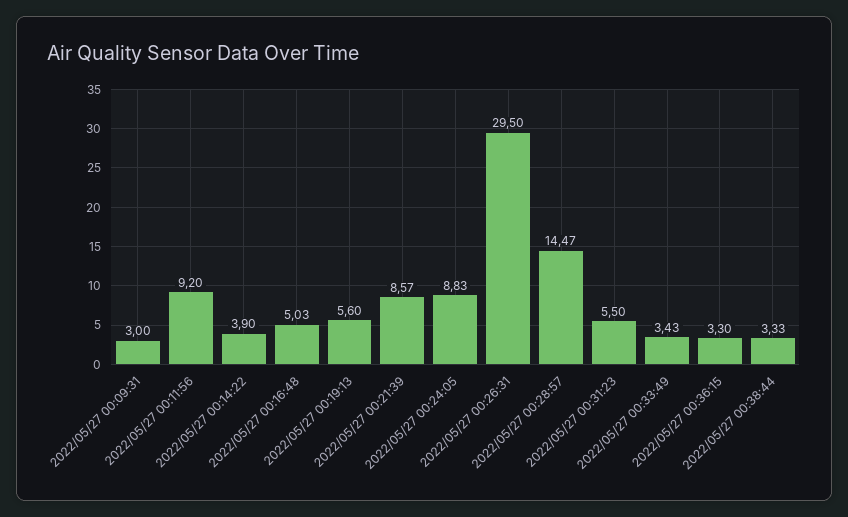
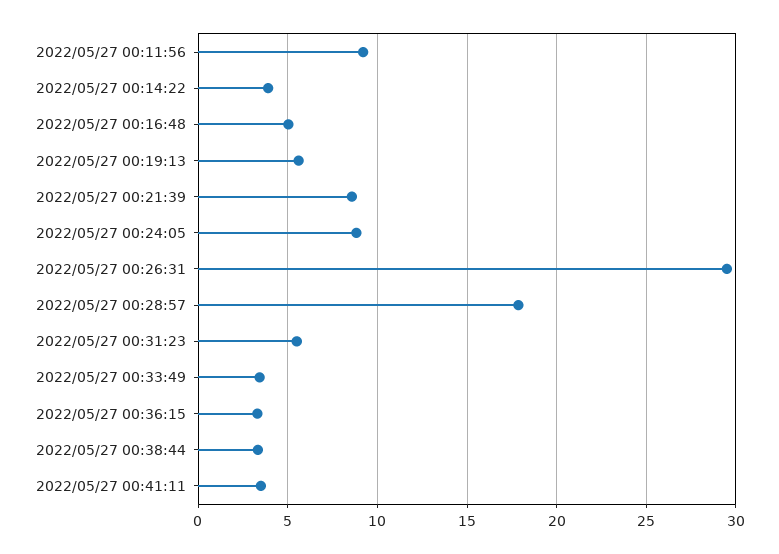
2022/05/27 00:09:31: 3 -> none
2022/05/27 00:28:57: 14.47 -> 18
2022/05/27 00:41:11: none -> 3.5

